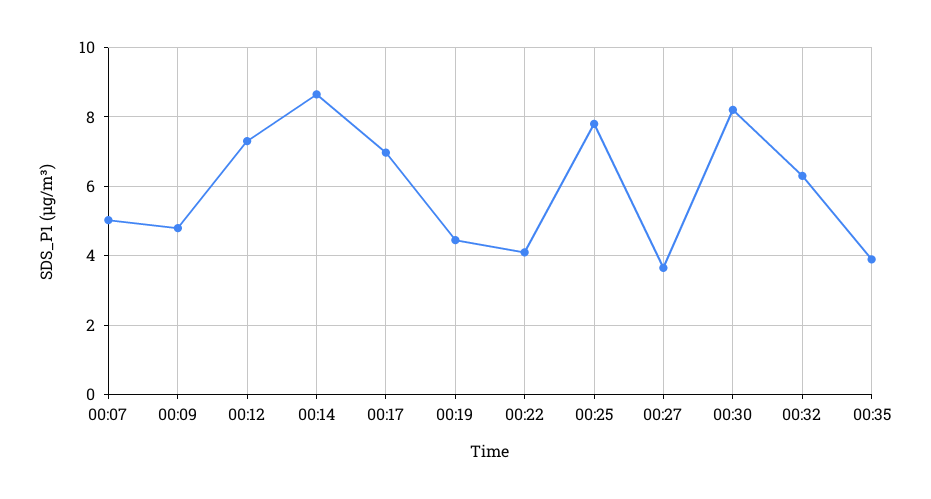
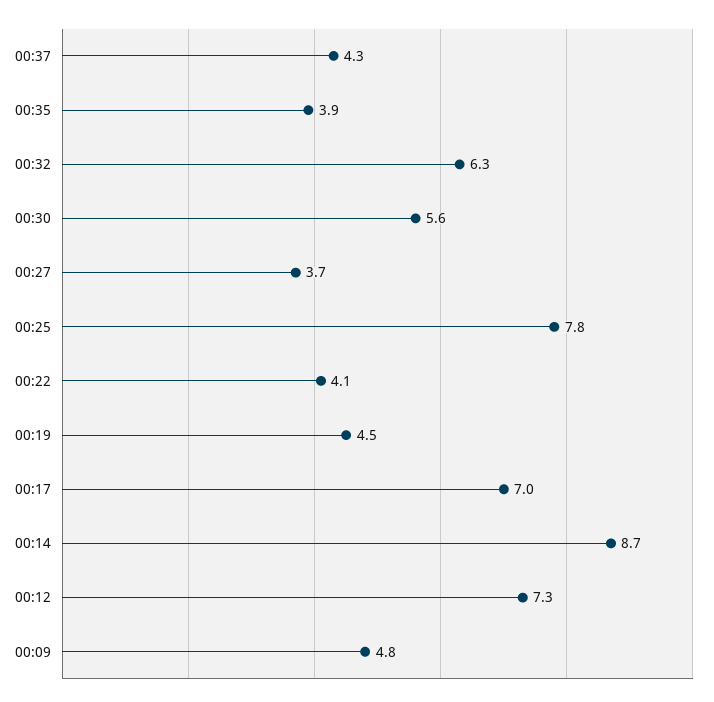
00:07: 5 -> none
00:30: 8.2 -> 5.6
00:37: none -> 4.3

